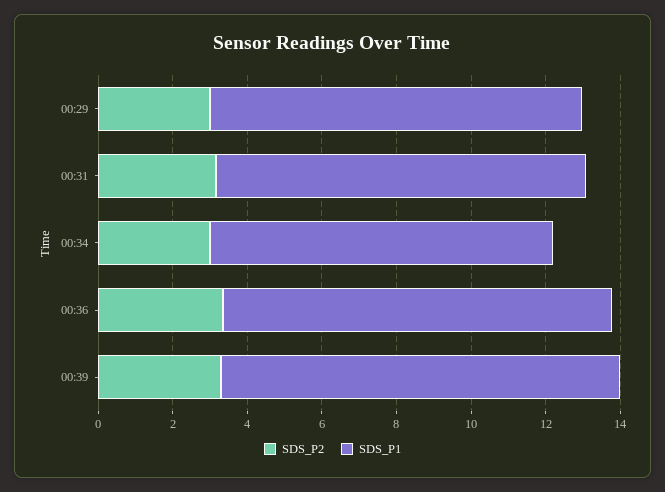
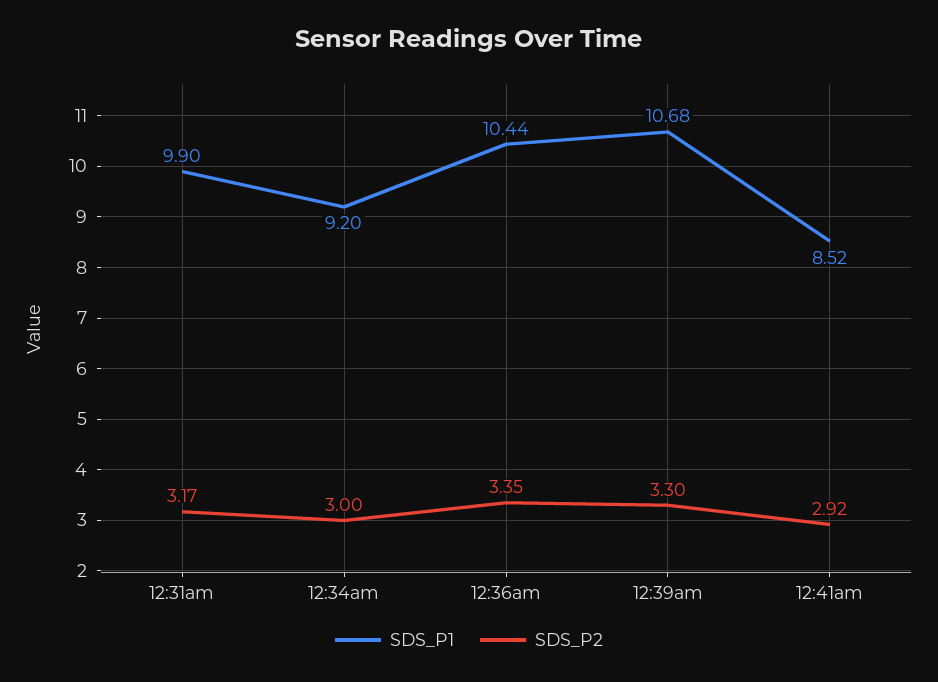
SDS_P2, 00:29: 3 -> none
SDS_P1, 00:29: 10 -> none
SDS_P1, 12:41am: none -> 8.52
SDS_P2, 12:41am: none -> 2.92

